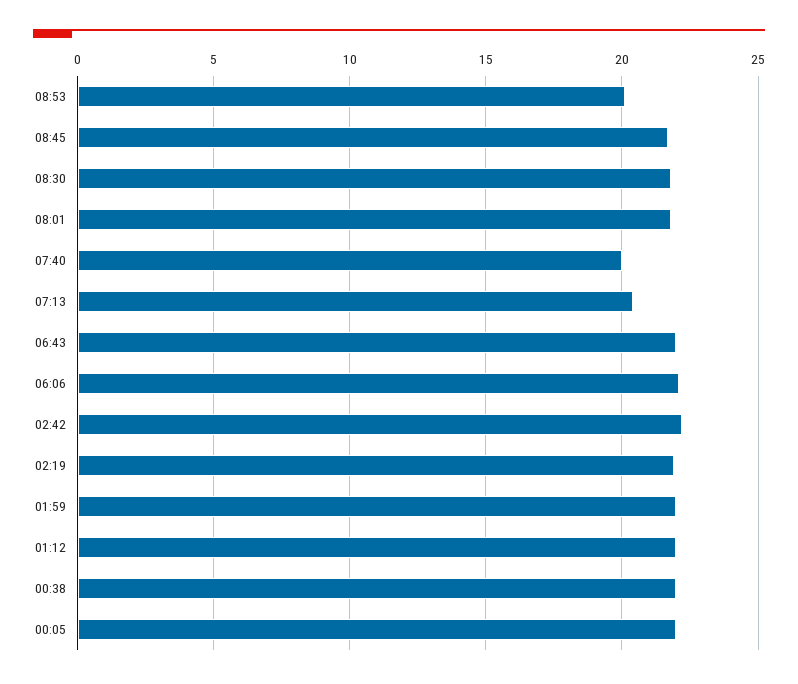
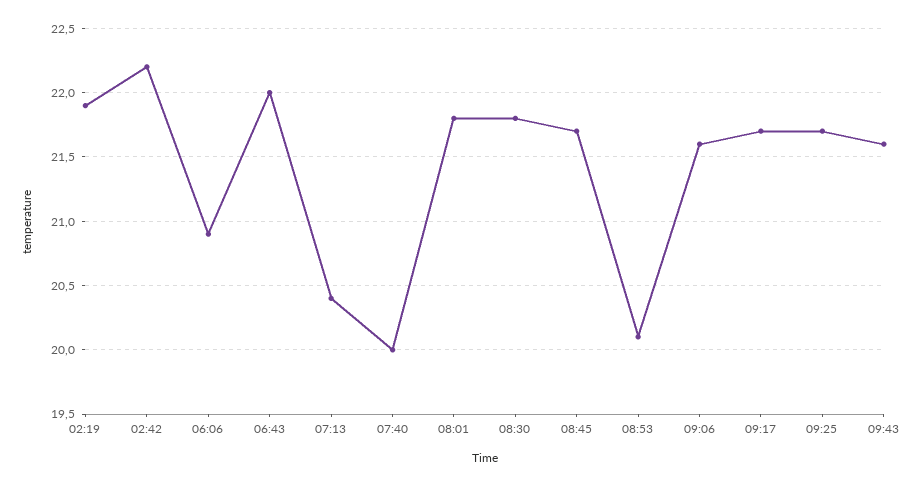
06:06: 22 -> 20.9
01:59: 22 -> none
01:12: 22 -> none
00:38: 22 -> none
00:05: 22 -> none
09:06: none -> 21.6
09:17: none -> 21.7
09:25: none -> 21.7
09:43: none -> 21.6

